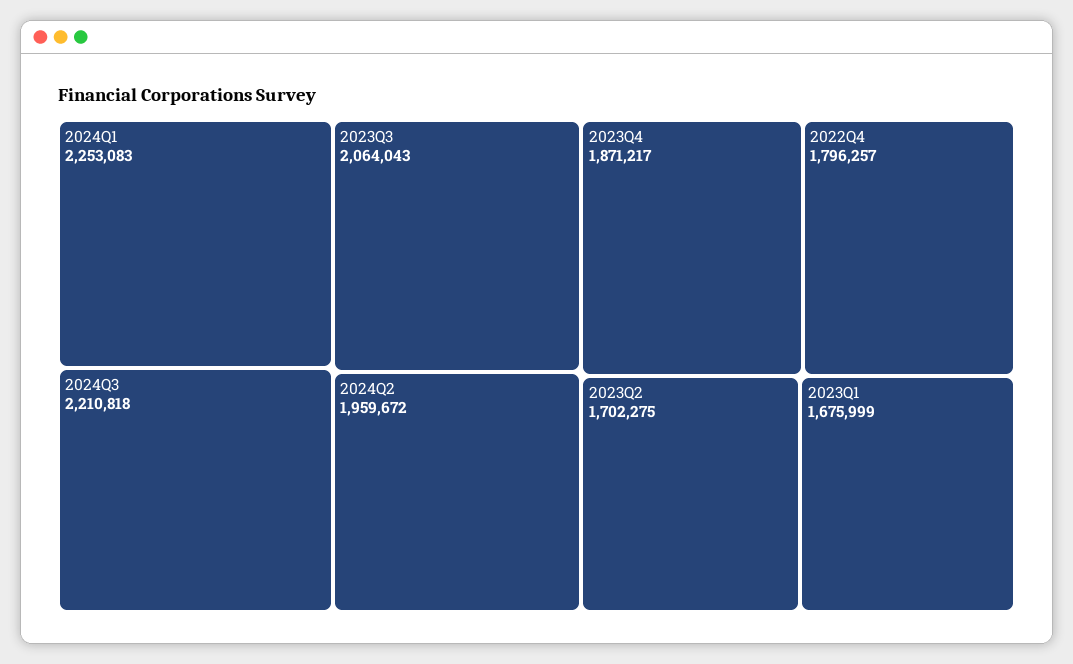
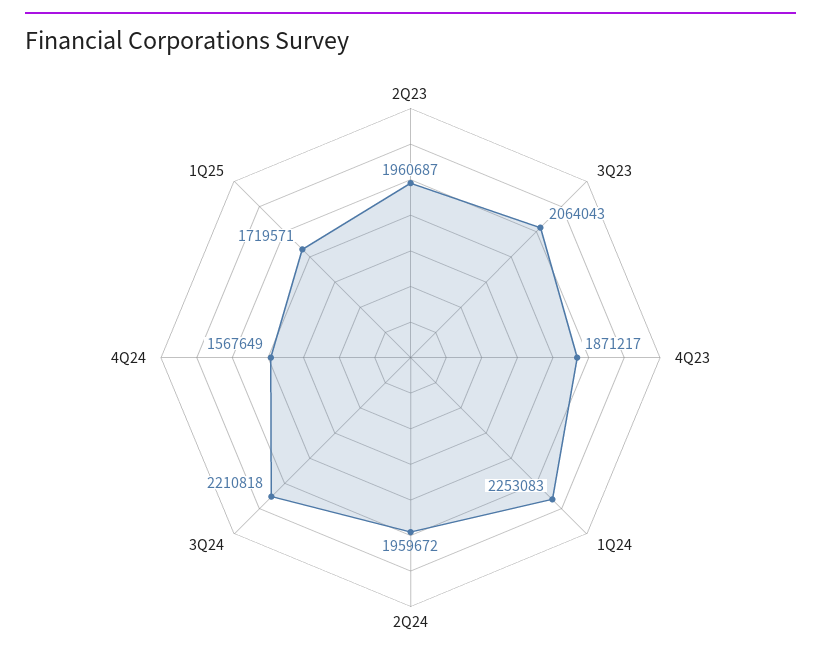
2022Q4: 1796257 -> none
2023Q2: 1702275 -> 1960687
2023Q1: 1675999 -> none
4Q24: none -> 1567649
1Q25: none -> 1719571

